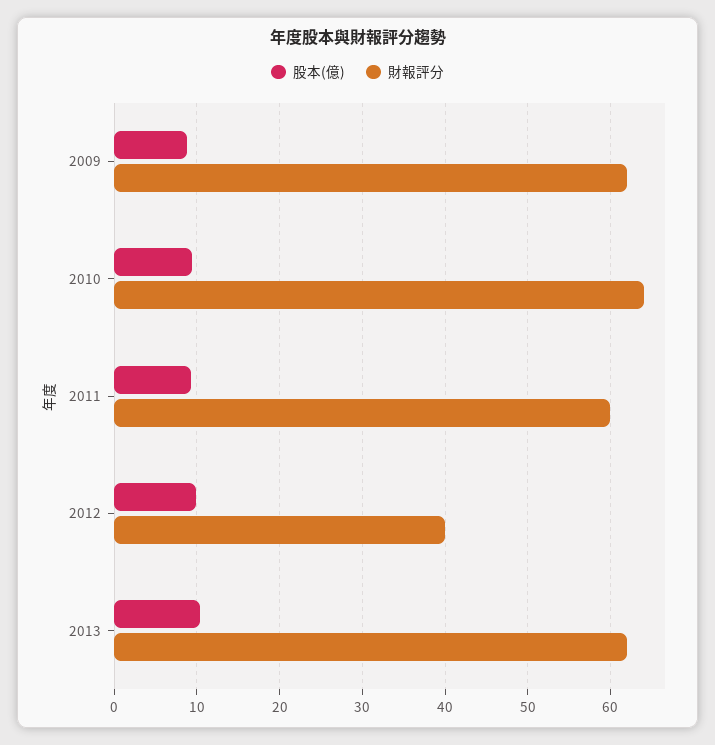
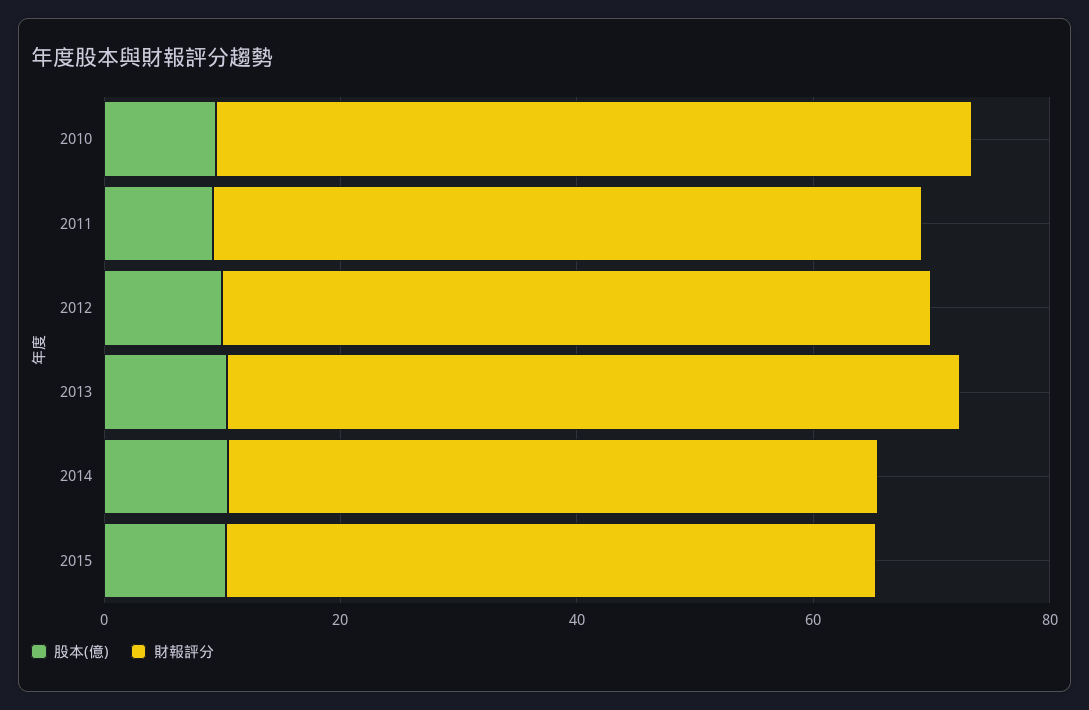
股本(億), 2009: 9 -> none
財報評分, 2009: 62 -> none
財報評分, 2012: 40 -> 60
股本(億), 2014: none -> 10
財報評分, 2014: none -> 55
股本(億), 2015: none -> 10
財報評分, 2015: none -> 55

